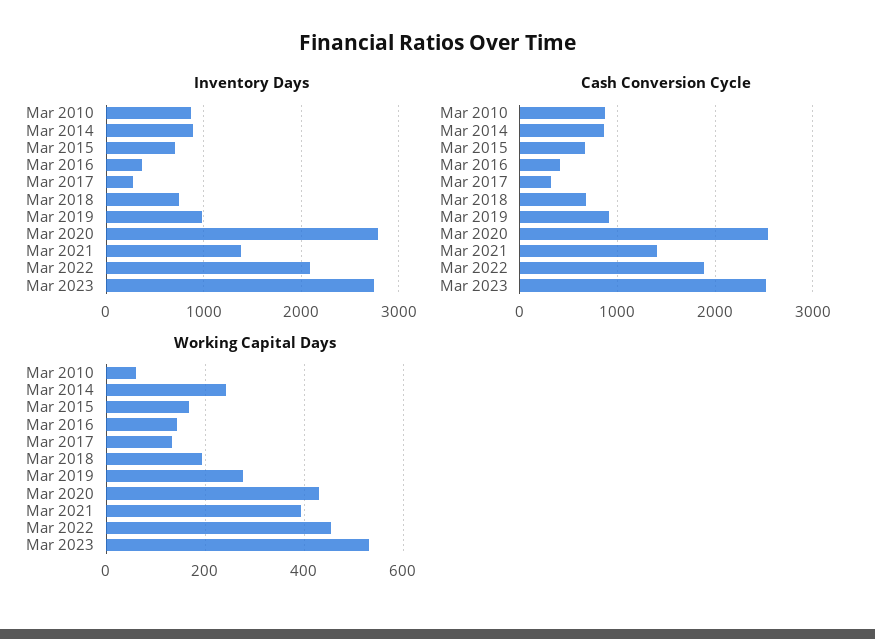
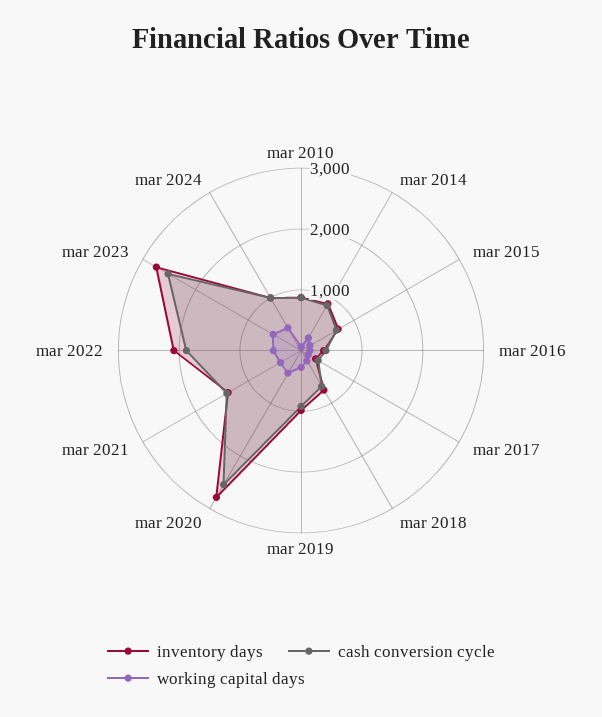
Inventory Days, mar 2024: none -> 1000
Cash Conversion Cycle, mar 2024: none -> 1000
Working Capital Days, mar 2024: none -> 400

